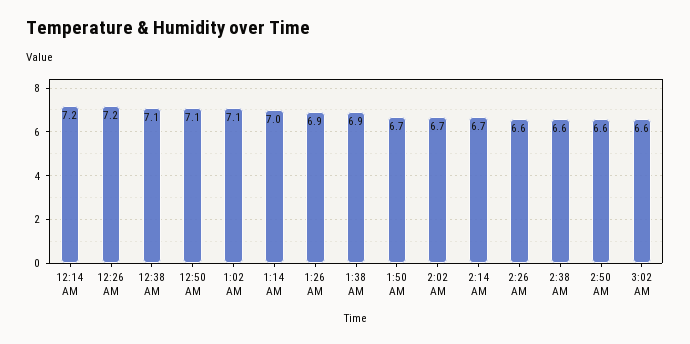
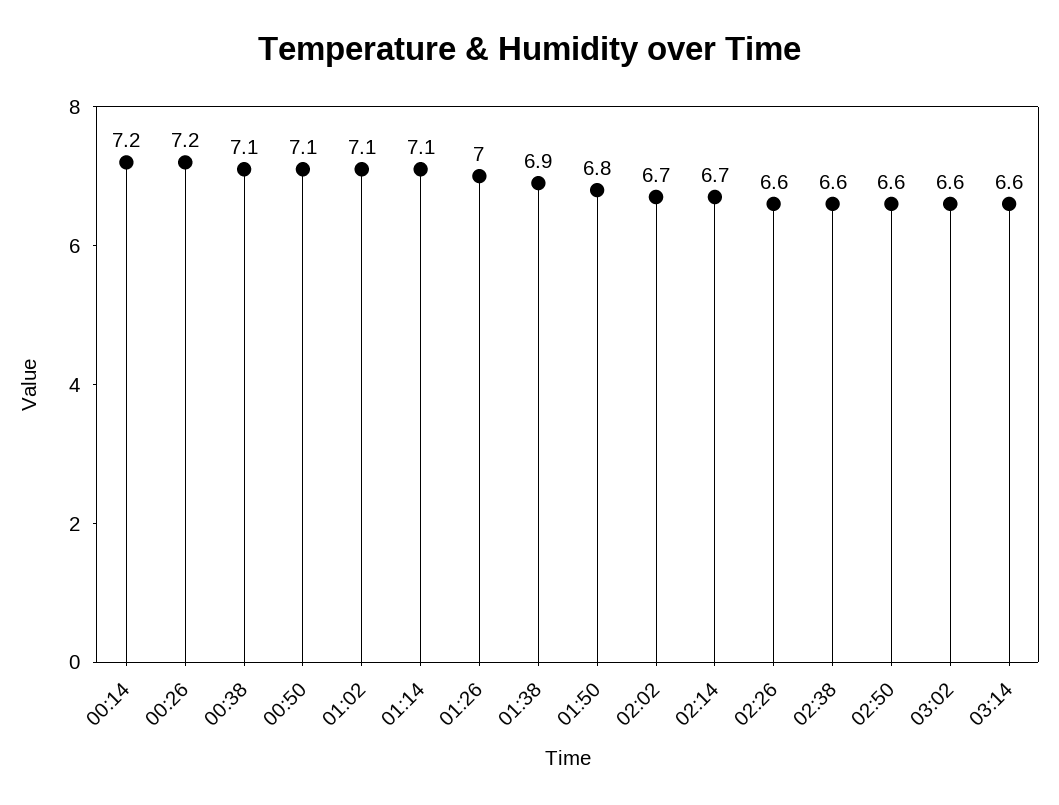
1:14 AM: 7 -> 7.1
1:26 AM: 6.9 -> 7
1:50 AM: 6.7 -> 6.8
03:14: none -> 6.6

